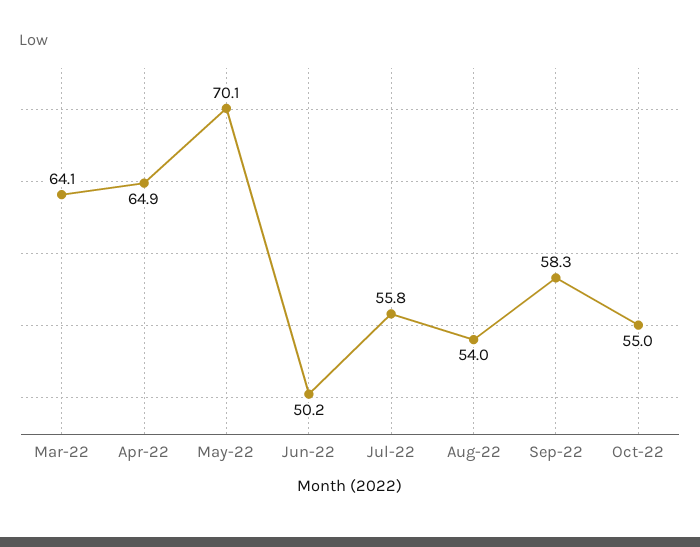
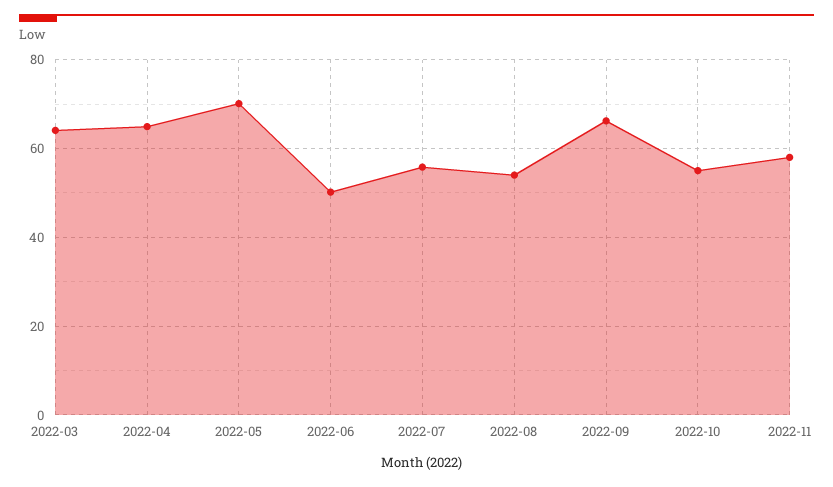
Sep-22: 58.3 -> 66
2022-11: none -> 58

